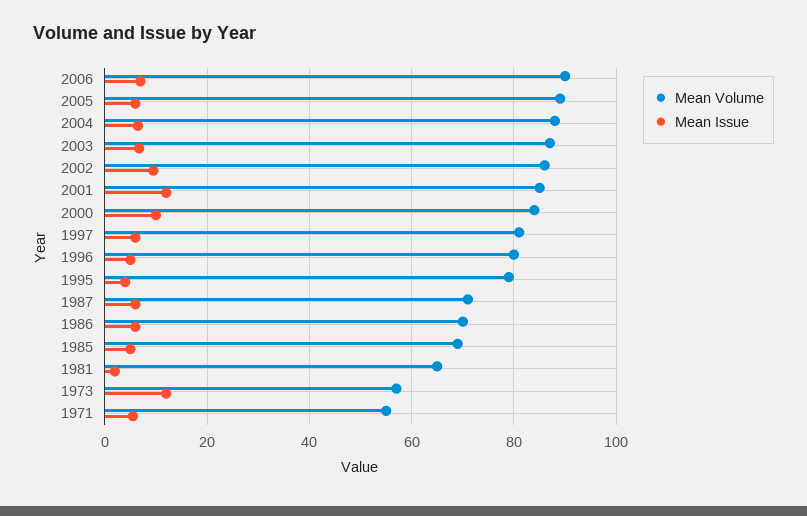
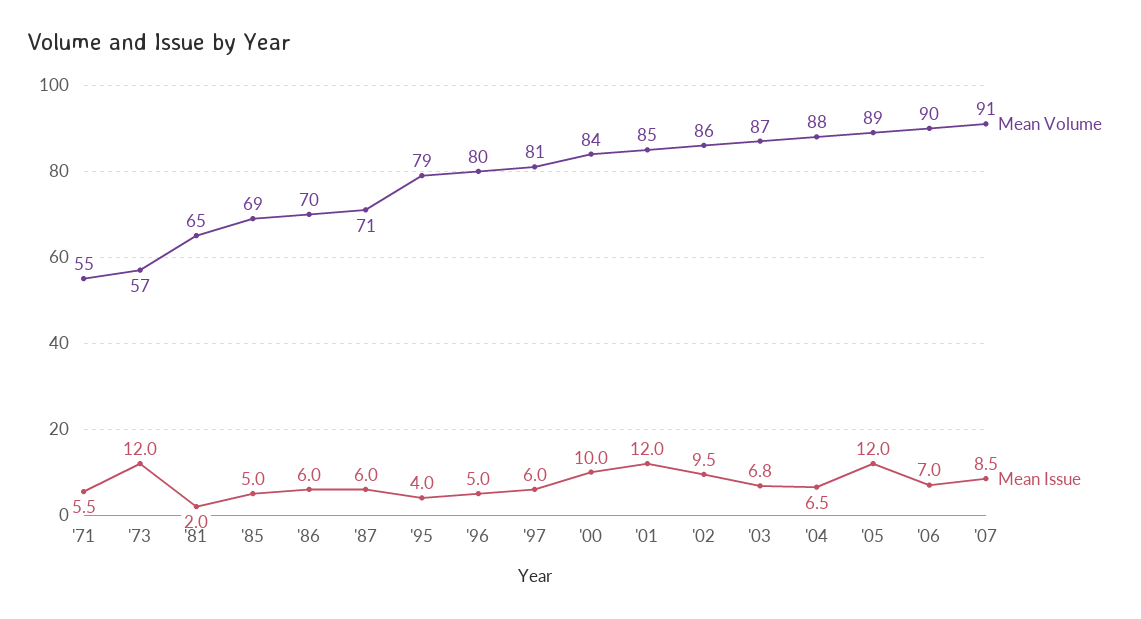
Mean Issue, 2005: 6 -> 12
Mean Volume, '07: none -> 91
Mean Issue, '07: none -> 8.5

